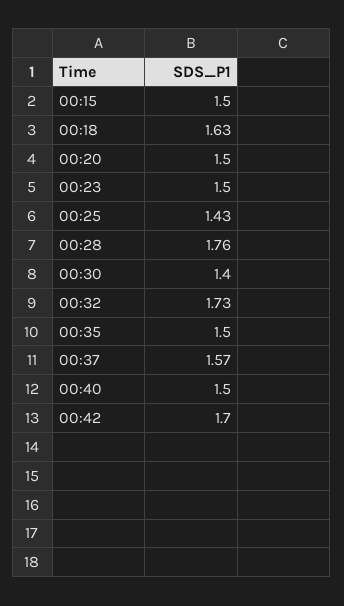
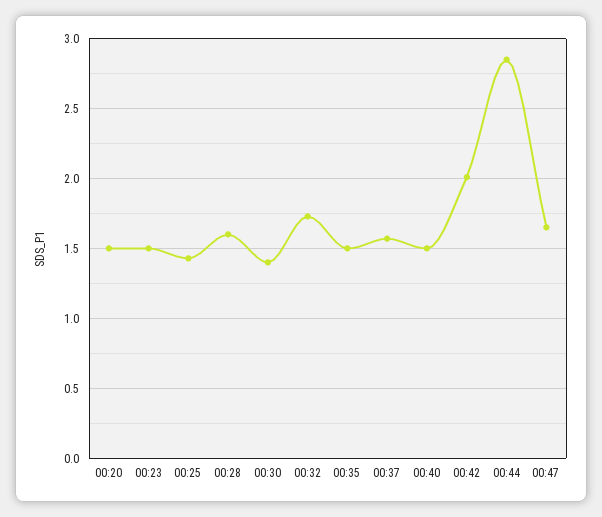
00:15: 1.5 -> none
00:18: 1.63 -> none
00:28: 1.76 -> 1.6
00:42: 1.7 -> 2
00:44: none -> 2.85
00:47: none -> 1.65

